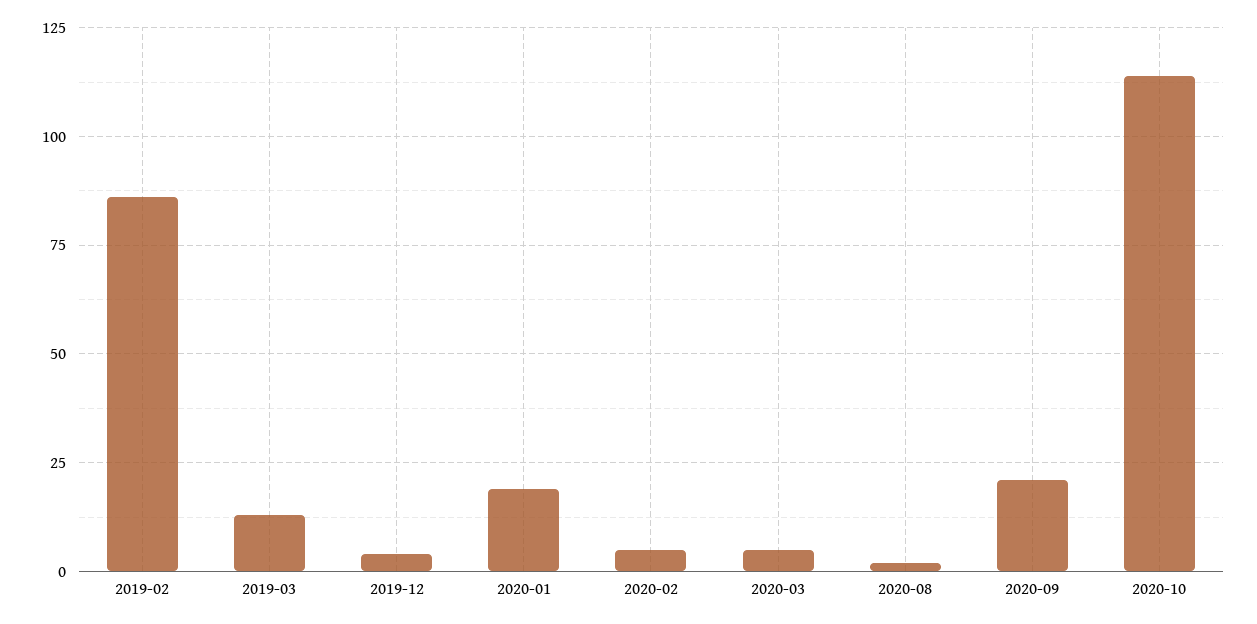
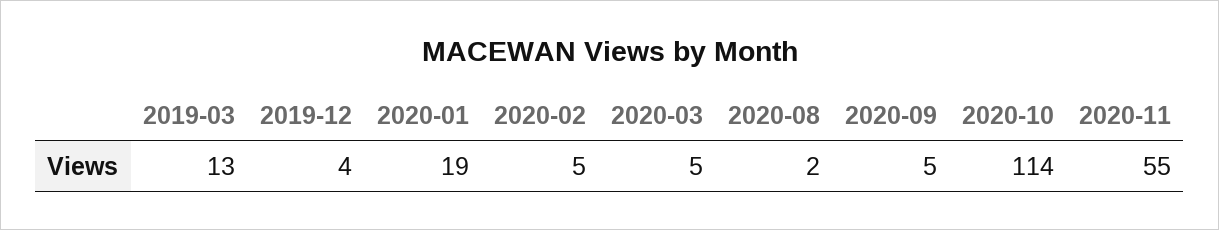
2019-02: 85 -> none
2020-09: 20 -> 5
2020-11: none -> 55

